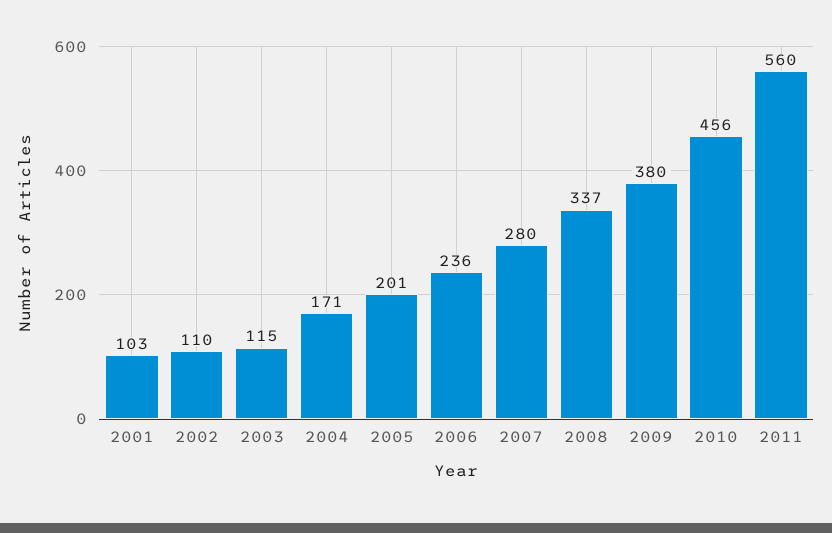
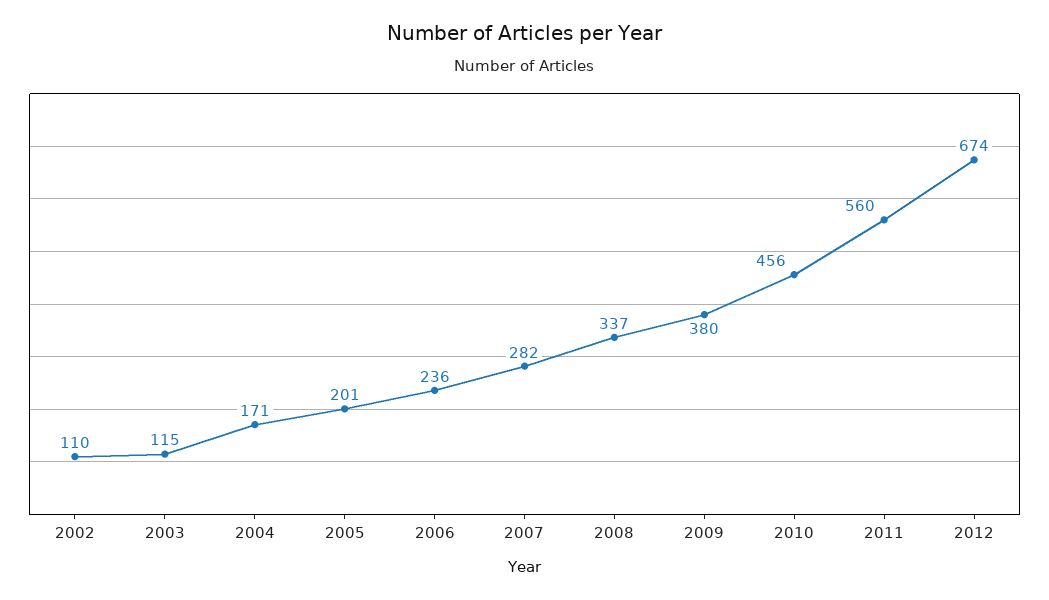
2001: 103 -> none
2007: 280 -> 282
2012: none -> 674

